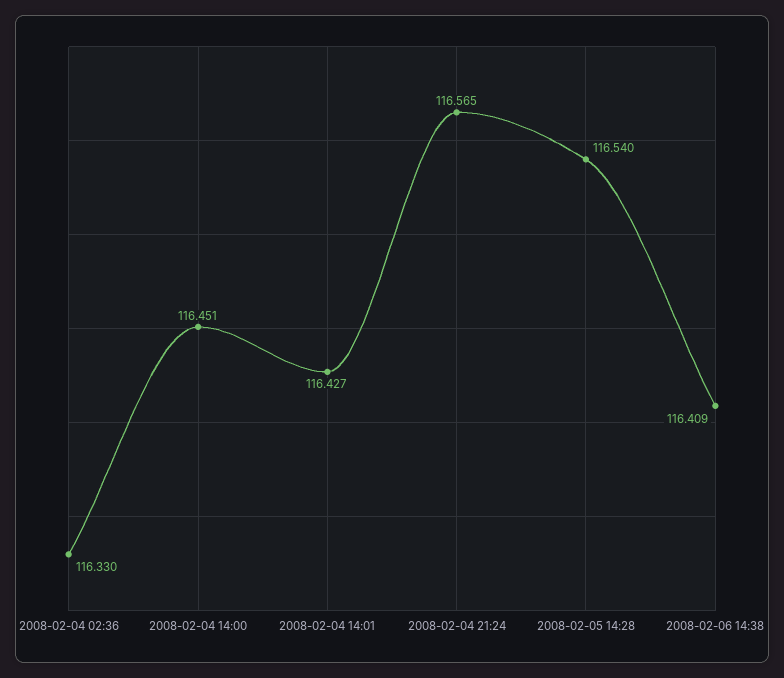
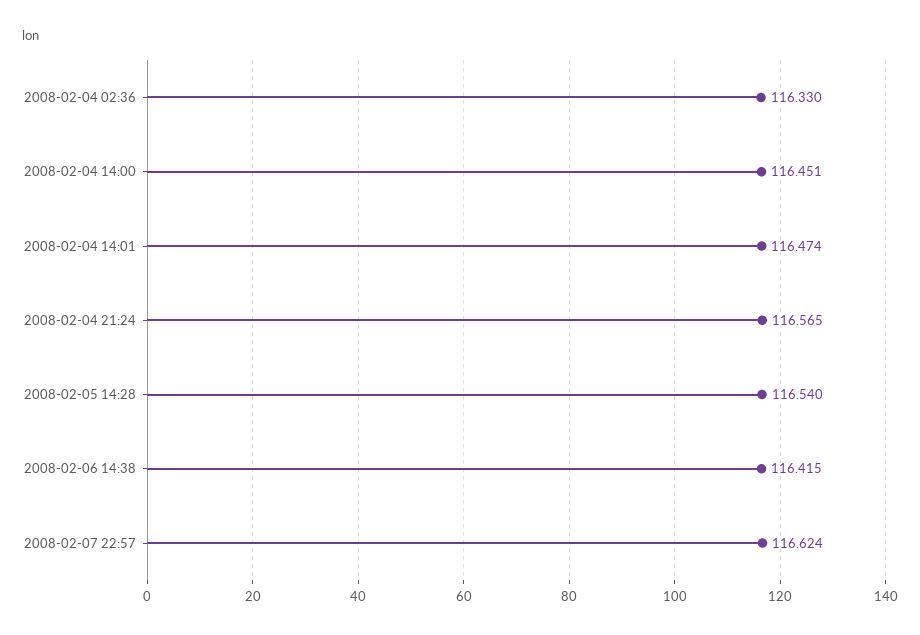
2008-02-04 14:01: 116.427 -> 116.474
2008-02-06 14:38: 116.409 -> 116.415
2008-02-07 22:57: none -> 116.624

